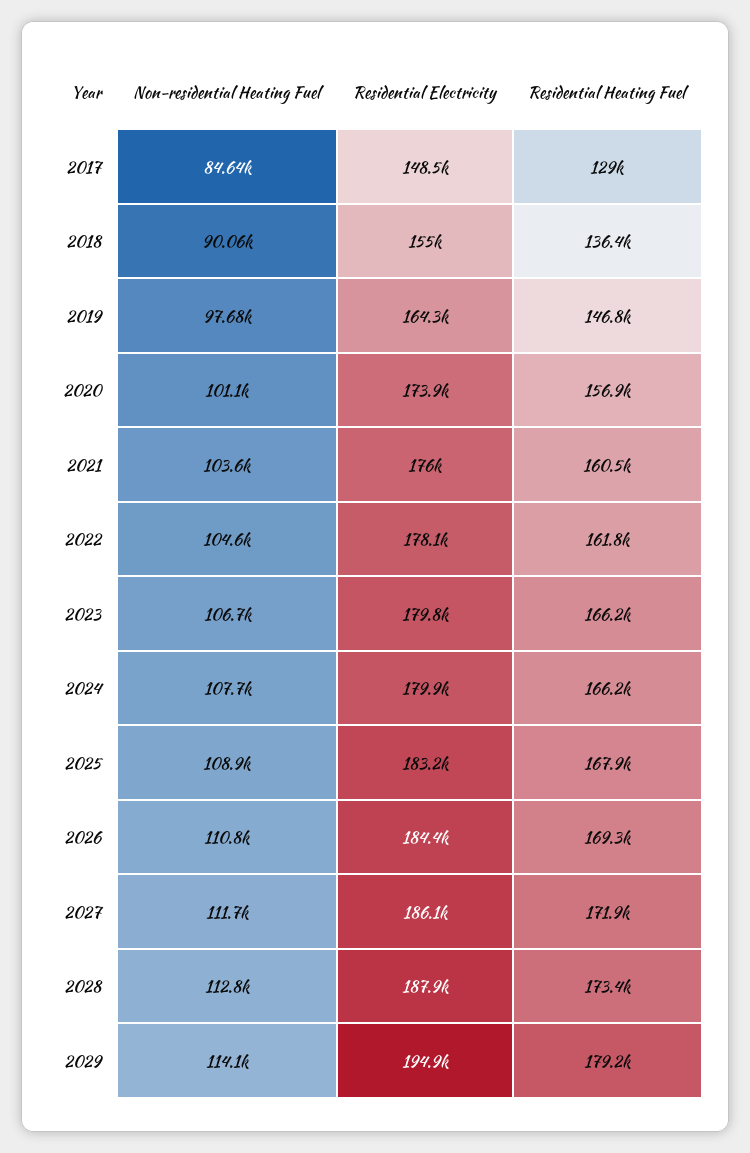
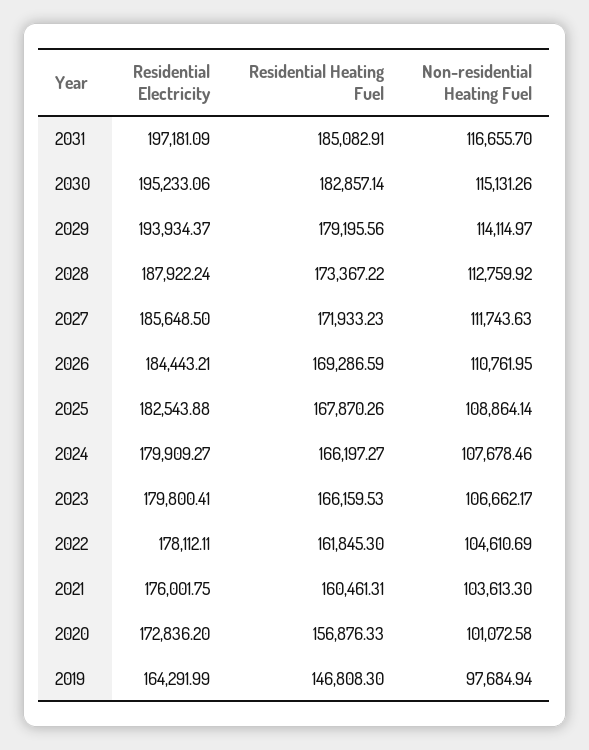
Non-residential Heating Fuel, 2017: 84640 -> none
Residential Electricity, 2017: 148500 -> none
Residential Heating Fuel, 2017: 129000 -> none
Non-residential Heating Fuel, 2018: 90060 -> none
Residential Electricity, 2018: 155000 -> none
Residential Heating Fuel, 2018: 136400 -> none
Residential Electricity, 2020: 173900 -> 172836.2
Residential Electricity, 2025: 183200 -> 182543.88
Residential Electricity, 2027: 186100 -> 185648.5
Residential Electricity, 2029: 194900 -> 193934.37
Residential Electricity, 2031: none -> 197181.09
Residential Heating Fuel, 2031: none -> 185082.91
Non-residential Heating Fuel, 2031: none -> 116655.7
Residential Electricity, 2030: none -> 195233.06
Residential Heating Fuel, 2030: none -> 182857.14
Non-residential Heating Fuel, 2030: none -> 115131.26

